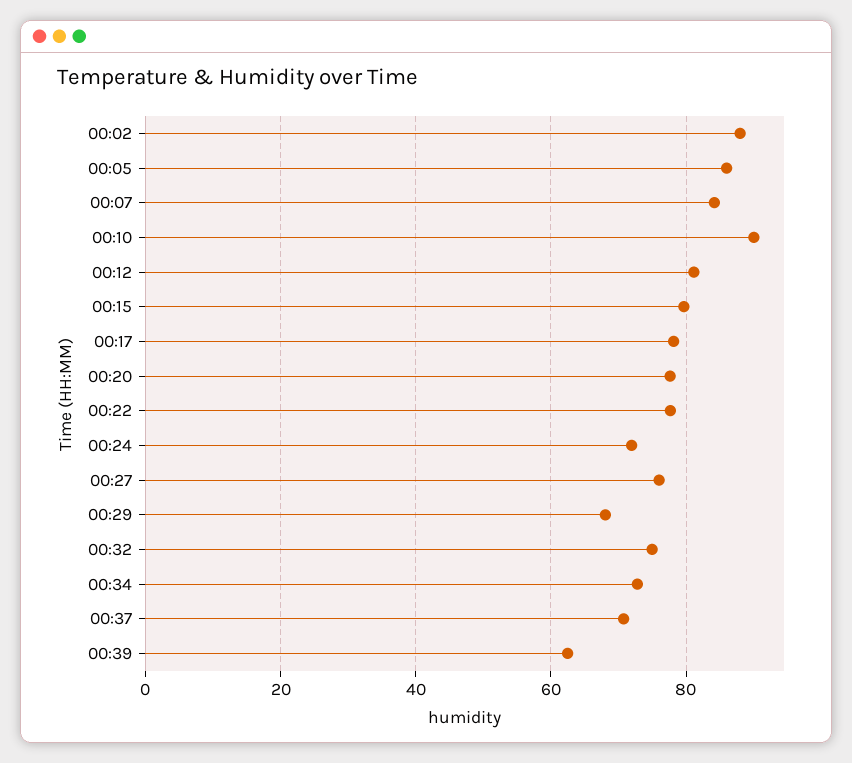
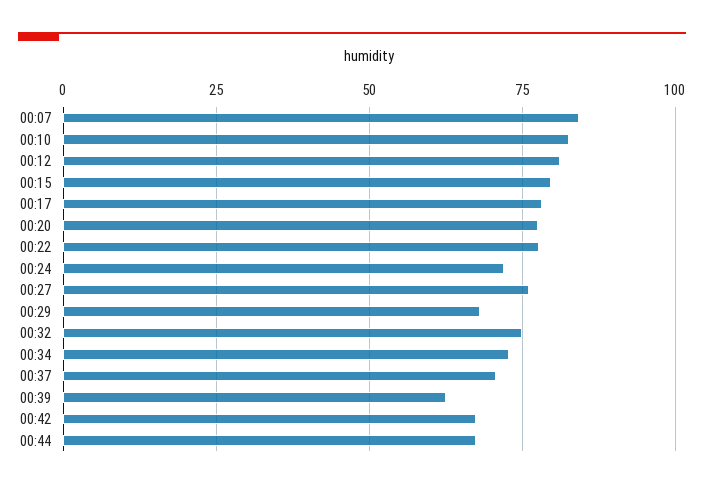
00:02: 88 -> none
00:05: 86 -> none
00:10: 90 -> 82.5
00:42: none -> 67.5
00:44: none -> 67.5

